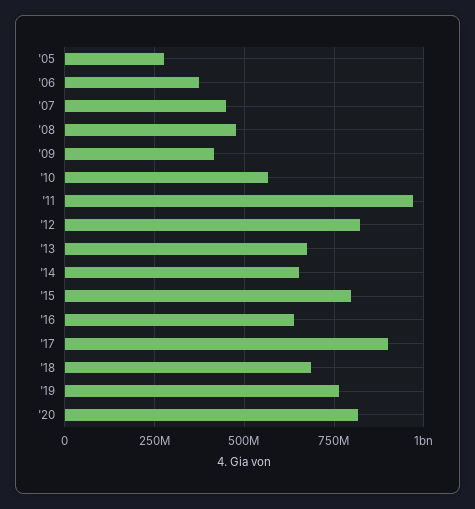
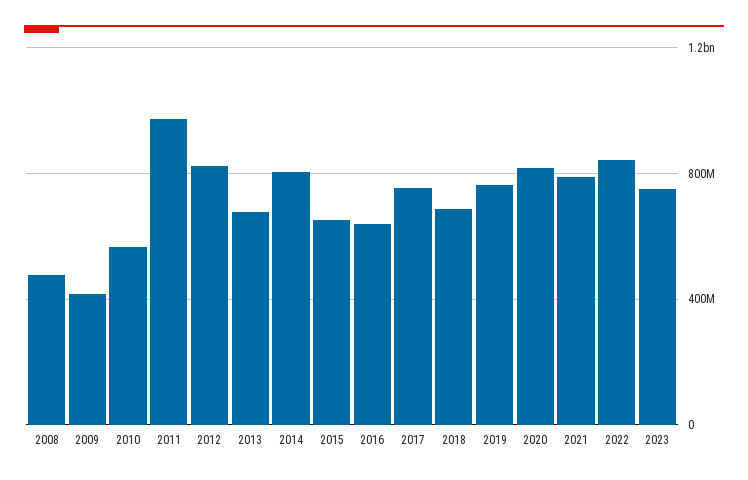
'05: 275000000 -> none
'06: 375000000 -> none
'07: 450000000 -> none
'14: 650000000 -> 800000000
'15: 800000000 -> 650000000
'17: 900000000 -> 750000000
2021: none -> 800000000
2022: none -> 850000000
2023: none -> 750000000

